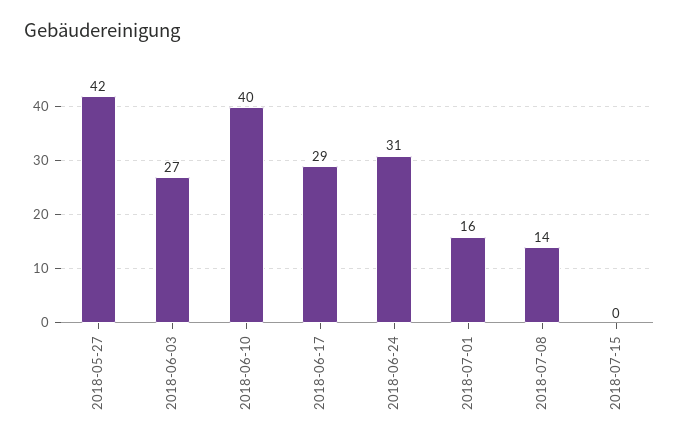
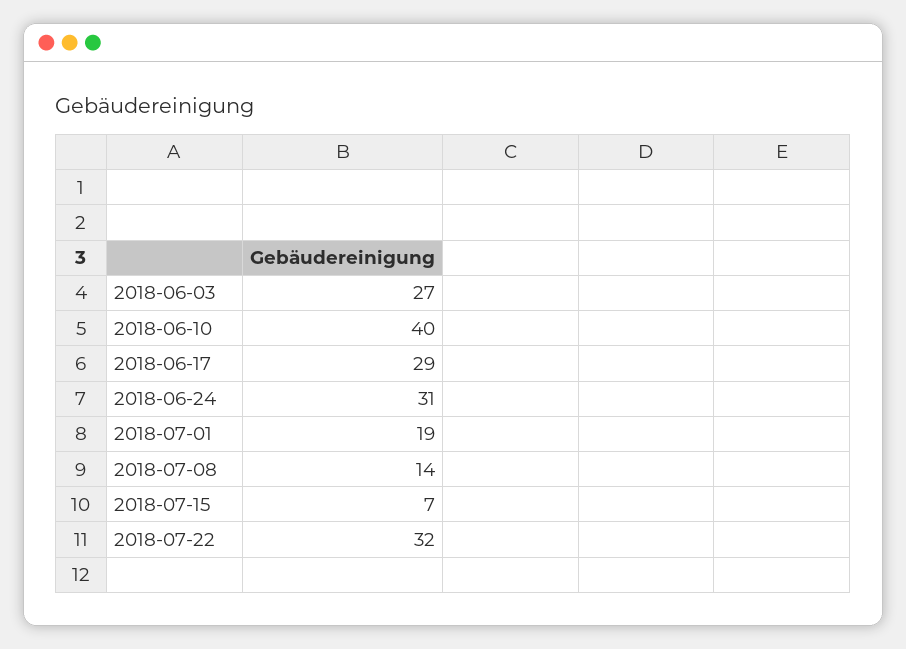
2018-05-27: 42 -> none
2018-07-01: 16 -> 19
2018-07-15: 0 -> 7
2018-07-22: none -> 32

